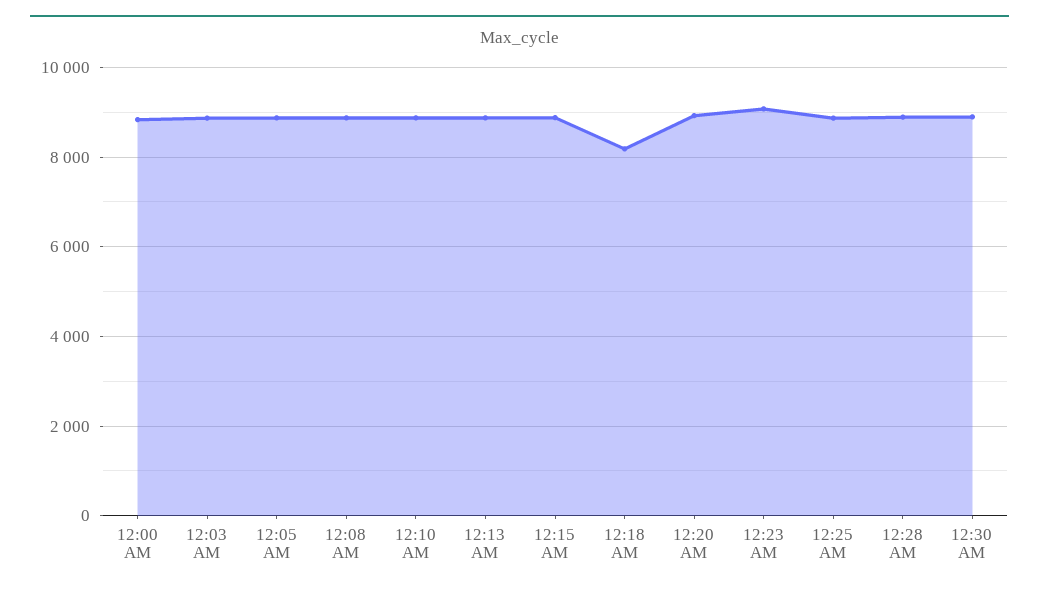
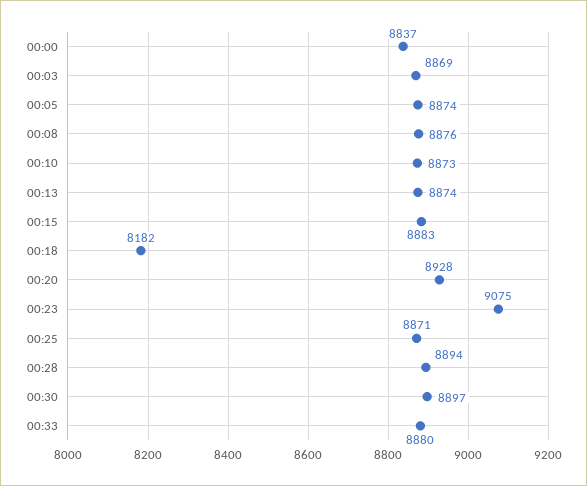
00:33: none -> 8880

